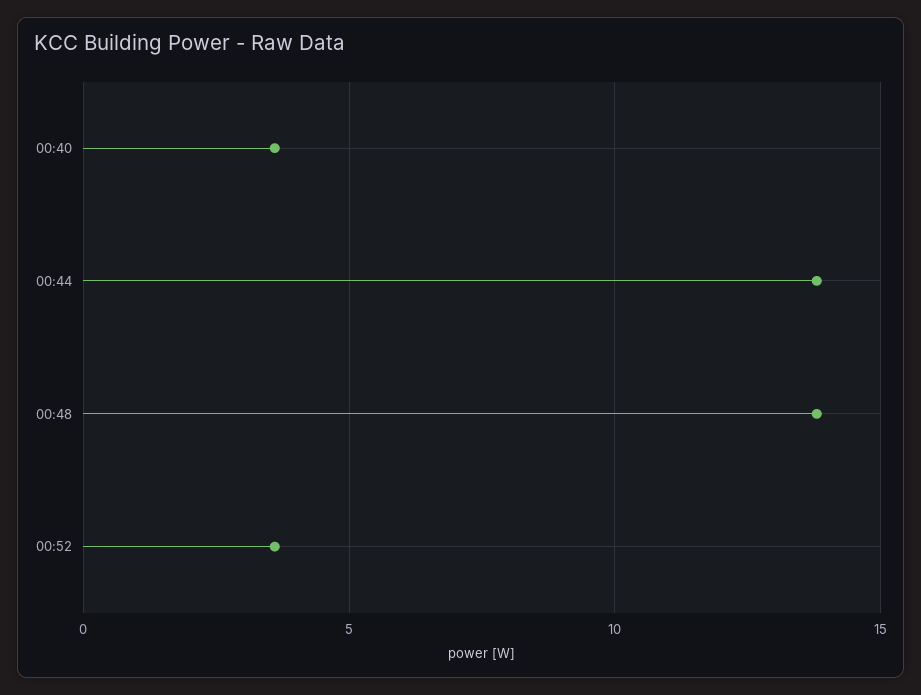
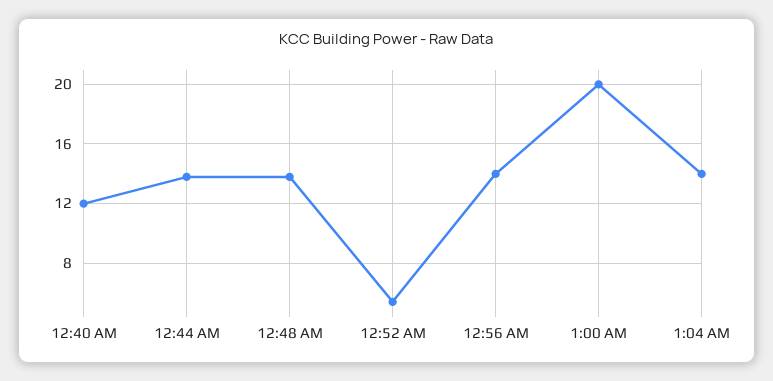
00:40: 3.5 -> 12
00:52: 3.5 -> 5.5
12:56 AM: none -> 14
1:00 AM: none -> 20
1:04 AM: none -> 14

